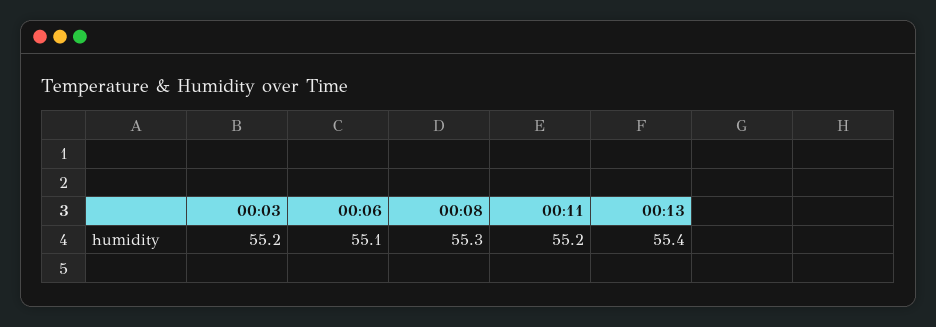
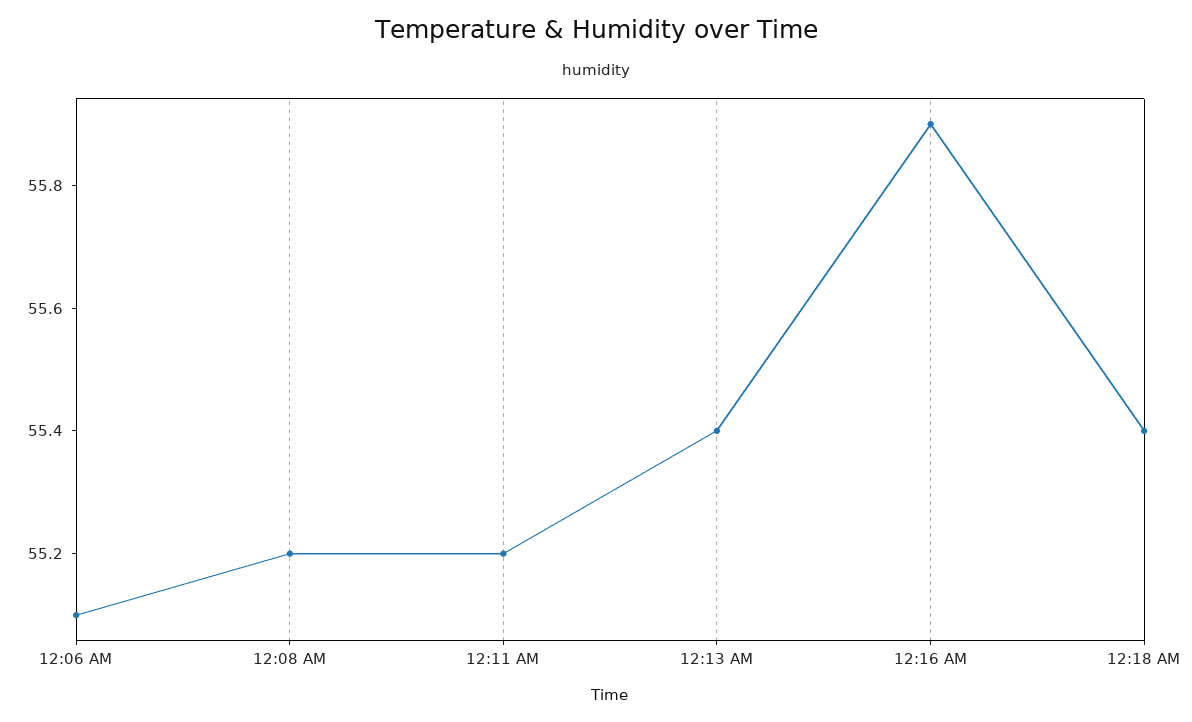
00:03: 55.2 -> none
00:08: 55.3 -> 55.2
12:16 AM: none -> 55.9
12:18 AM: none -> 55.4

